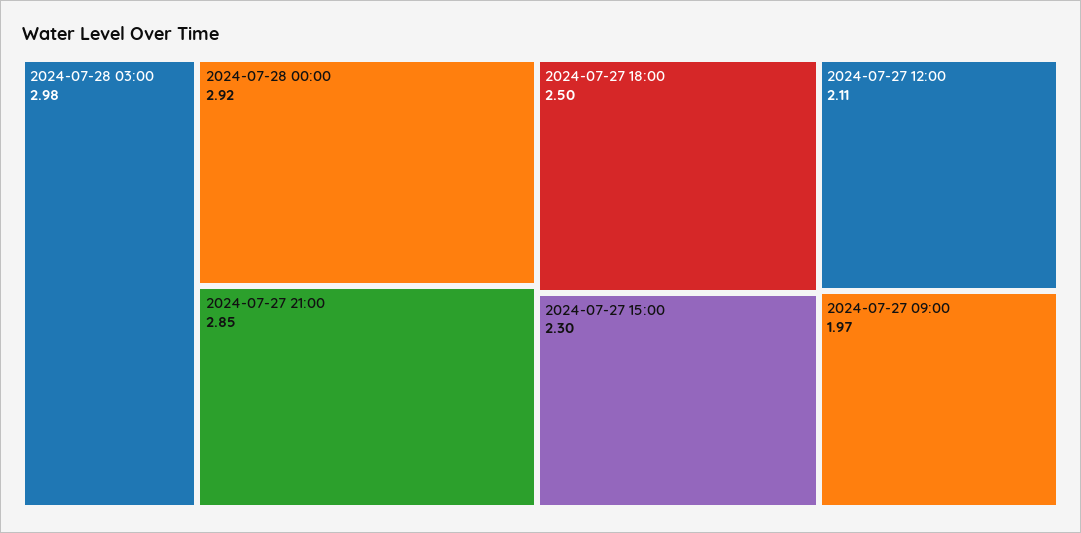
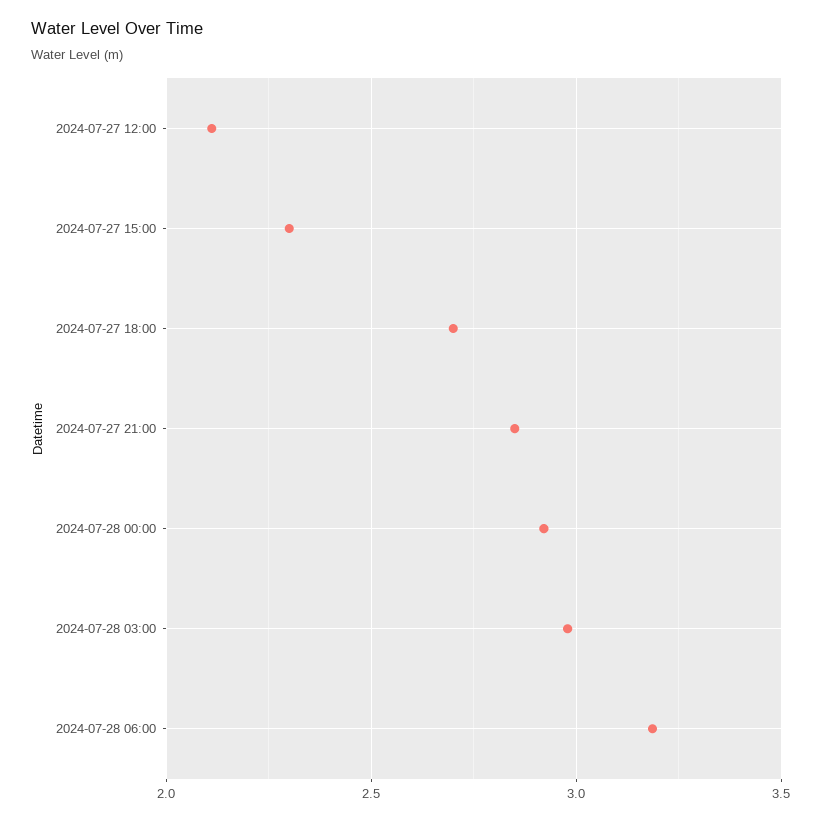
2024-07-27 18:00: 2.5 -> 2.7
2024-07-27 09:00: 1.97 -> none
2024-07-28 06:00: none -> 3.2

